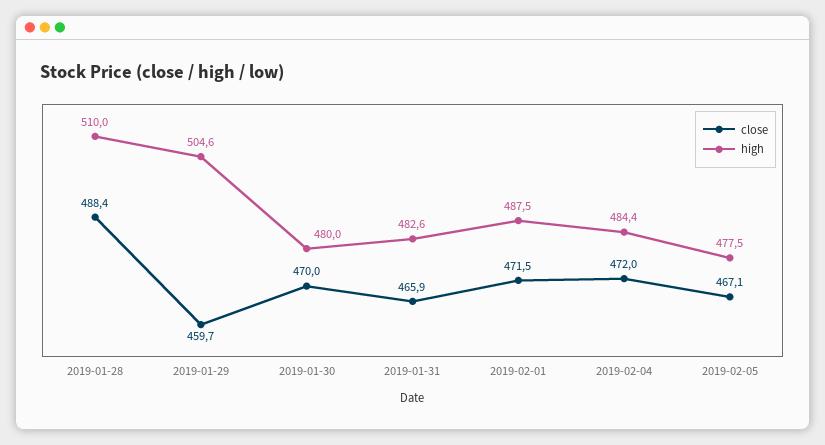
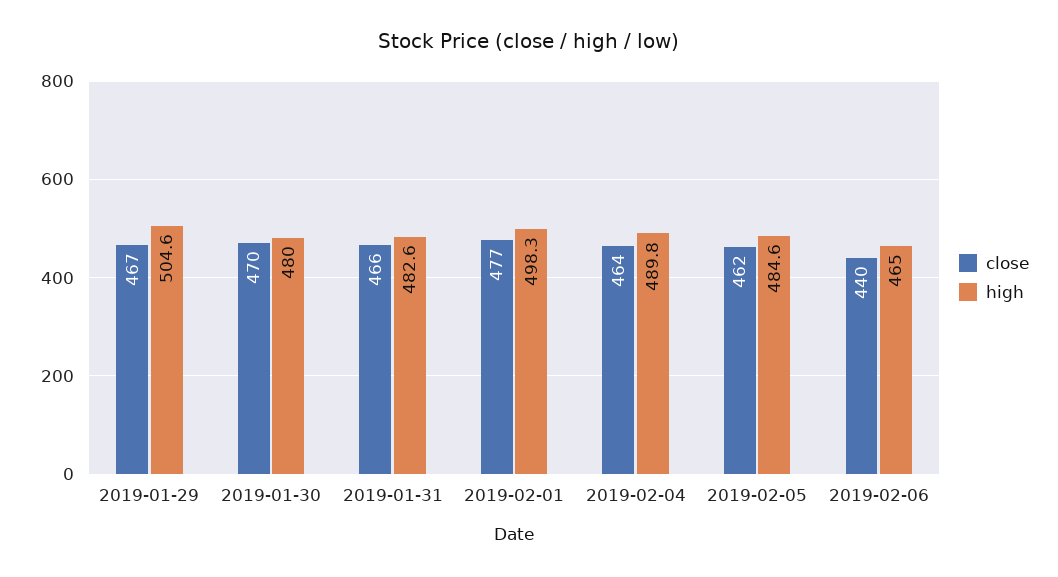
close, 2019-01-28: 488.4 -> none
high, 2019-01-28: 510 -> none
close, 2019-01-29: 459.7 -> 467
close, 2019-02-01: 471.5 -> 477
high, 2019-02-01: 487.5 -> 498.3
close, 2019-02-04: 472 -> 464
high, 2019-02-04: 484.4 -> 489.8
close, 2019-02-05: 467.1 -> 462
high, 2019-02-05: 477.5 -> 484.6
close, 2019-02-06: none -> 440
high, 2019-02-06: none -> 465

